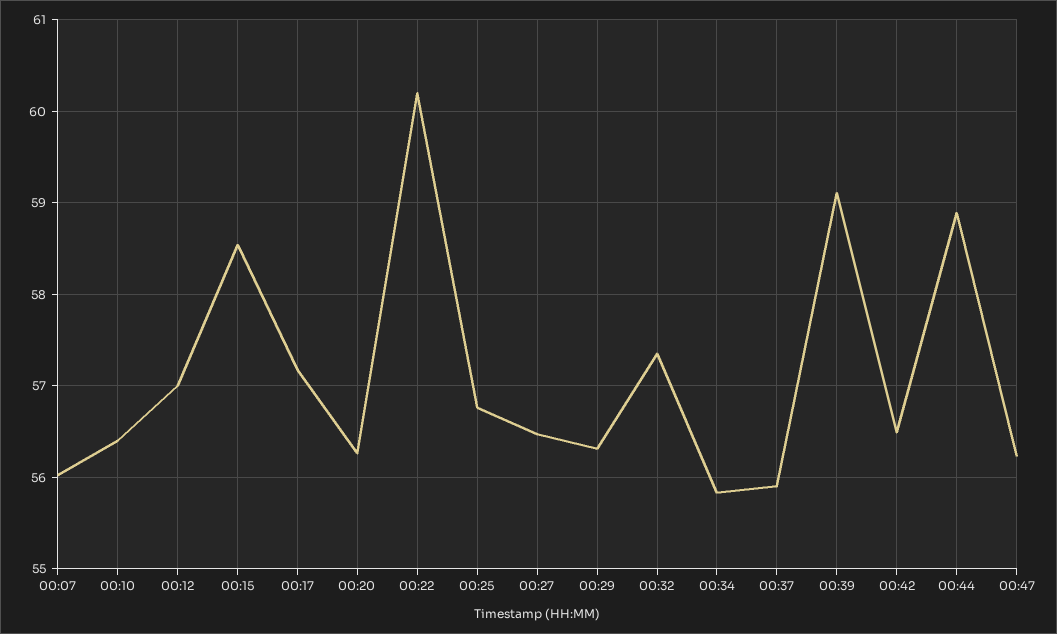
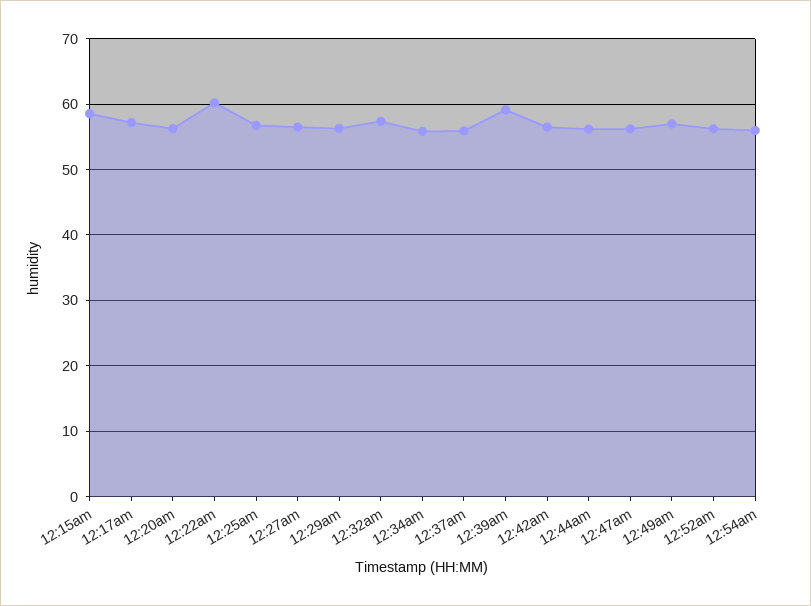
00:07: 56 -> none
00:10: 56.4 -> none
00:12: 57 -> none
00:44: 58.9 -> 56
12:49am: none -> 57
12:52am: none -> 56
12:54am: none -> 56

